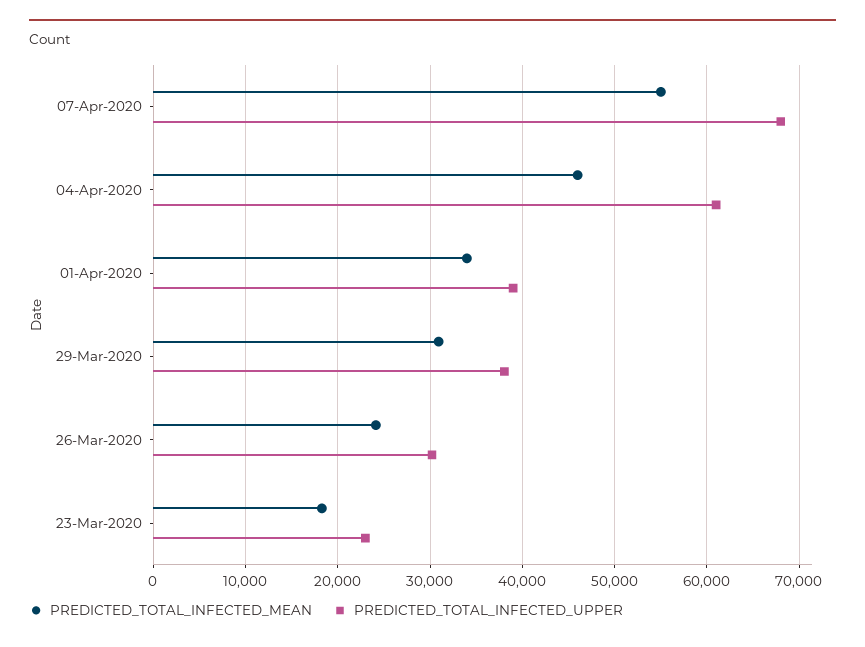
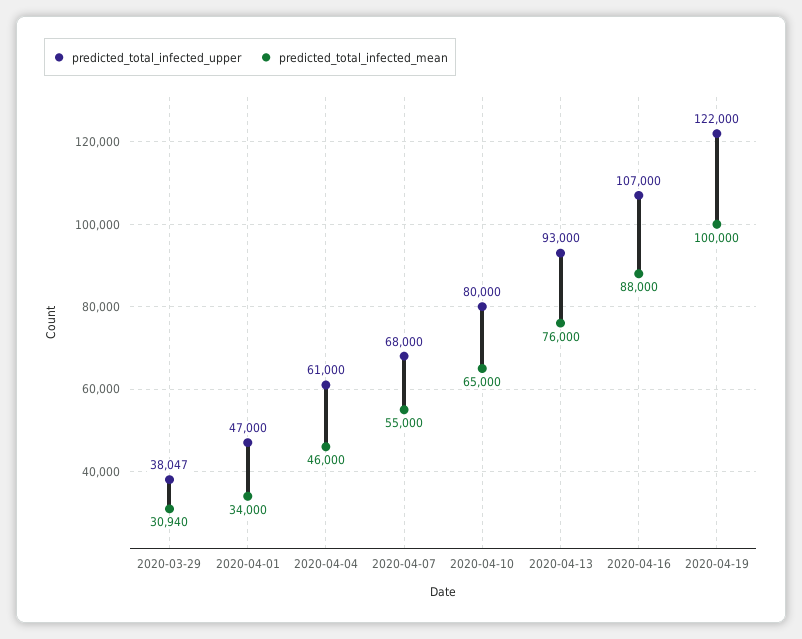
PREDICTED_TOTAL_INFECTED_UPPER, 01-Apr-2020: 39000 -> 47000
PREDICTED_TOTAL_INFECTED_MEAN, 26-Mar-2020: 24000 -> none
PREDICTED_TOTAL_INFECTED_UPPER, 26-Mar-2020: 30000 -> none
PREDICTED_TOTAL_INFECTED_MEAN, 23-Mar-2020: 18000 -> none
PREDICTED_TOTAL_INFECTED_UPPER, 23-Mar-2020: 23000 -> none
PREDICTED_TOTAL_INFECTED_UPPER, 2020-04-10: none -> 80000
PREDICTED_TOTAL_INFECTED_MEAN, 2020-04-10: none -> 65000
PREDICTED_TOTAL_INFECTED_UPPER, 2020-04-13: none -> 93000
PREDICTED_TOTAL_INFECTED_MEAN, 2020-04-13: none -> 76000
PREDICTED_TOTAL_INFECTED_UPPER, 2020-04-16: none -> 107000
PREDICTED_TOTAL_INFECTED_MEAN, 2020-04-16: none -> 88000
PREDICTED_TOTAL_INFECTED_UPPER, 2020-04-19: none -> 122000
PREDICTED_TOTAL_INFECTED_MEAN, 2020-04-19: none -> 100000

